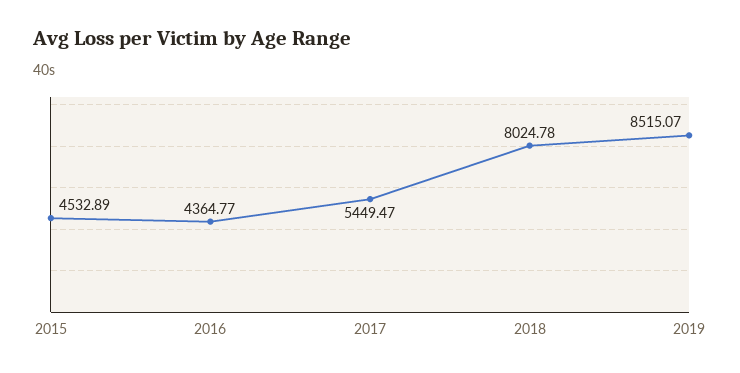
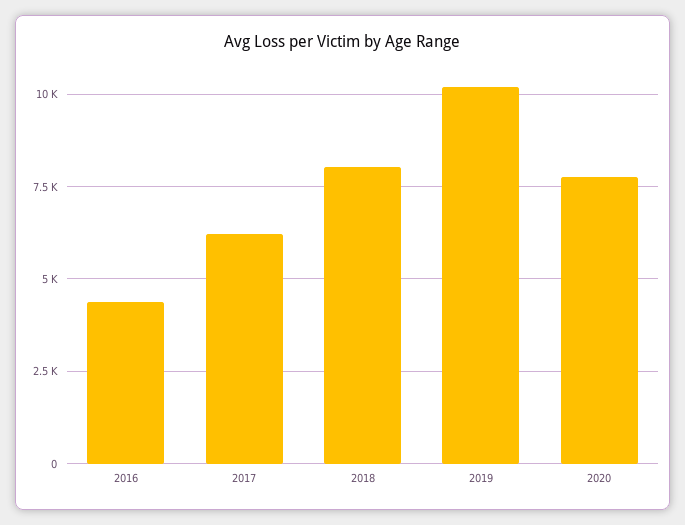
2015: 4532.89 -> none
2017: 5449.47 -> 6250
2019: 8515.07 -> 10250
2020: none -> 7750

